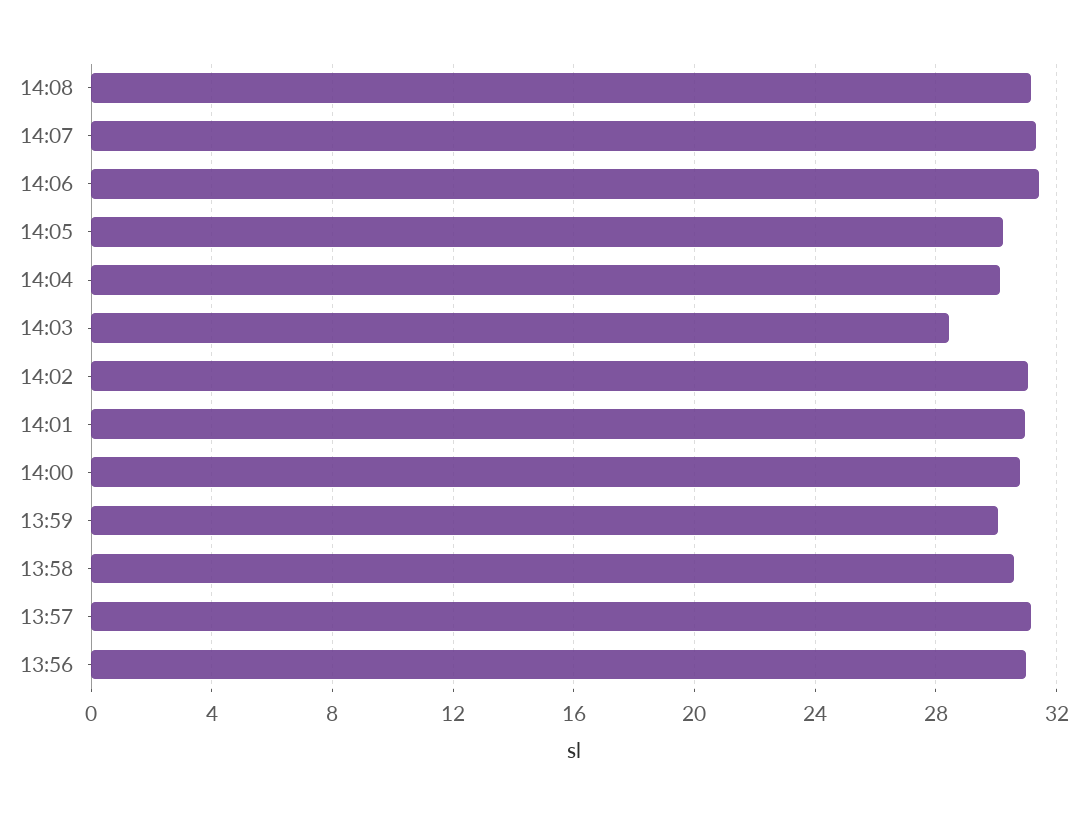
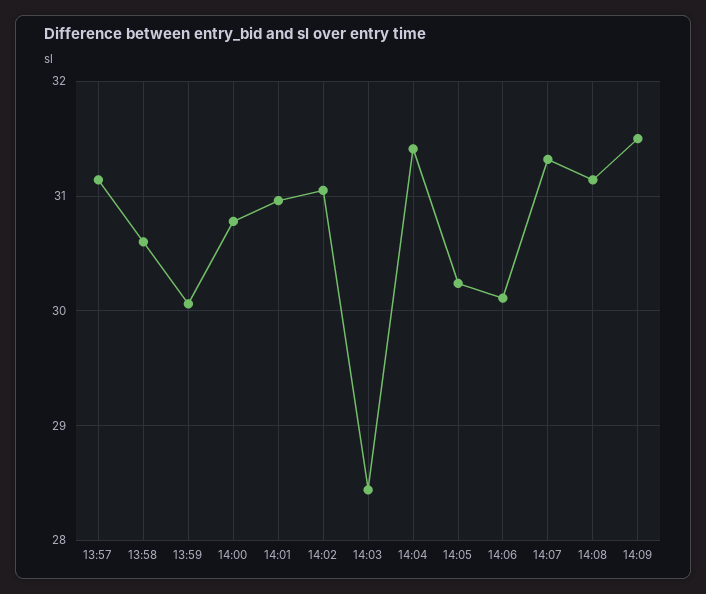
14:06: 31.5 -> 30.1
14:04: 30 -> 31.4
13:56: 31 -> none
14:09: none -> 31.5

